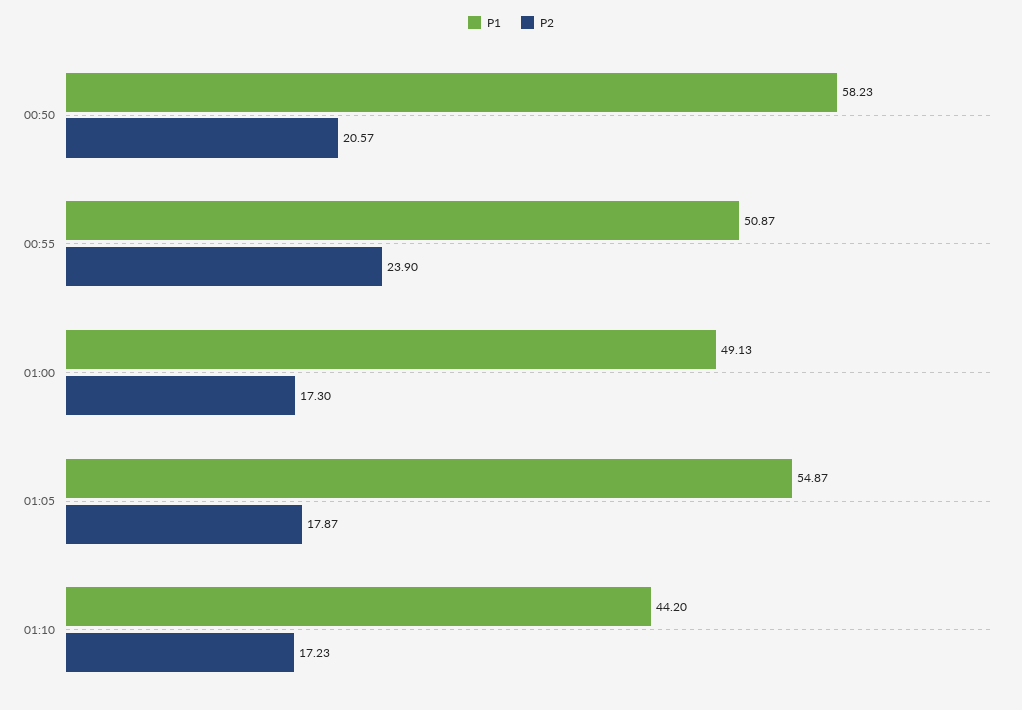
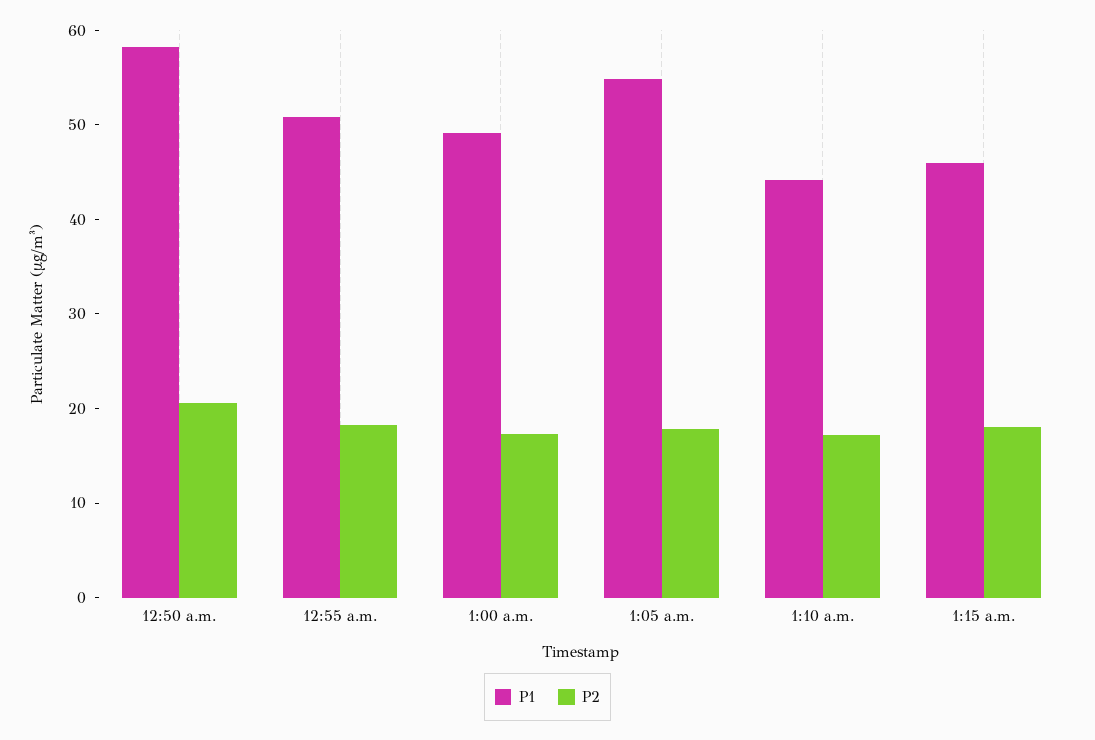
P2, 00:55: 23.9 -> 18
P1, 1:15 a.m.: none -> 46
P2, 1:15 a.m.: none -> 18

